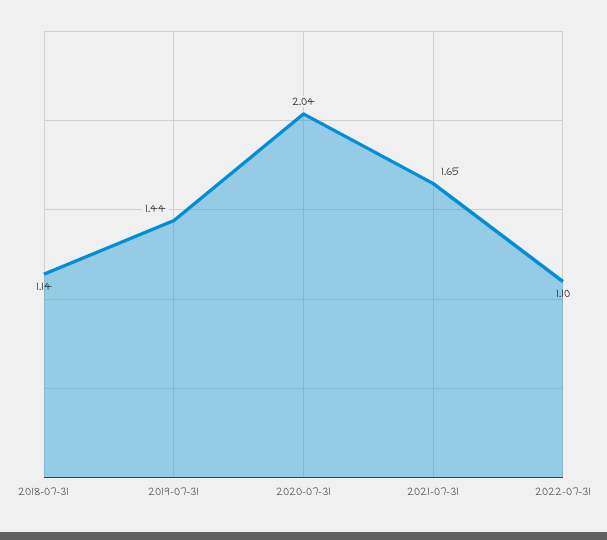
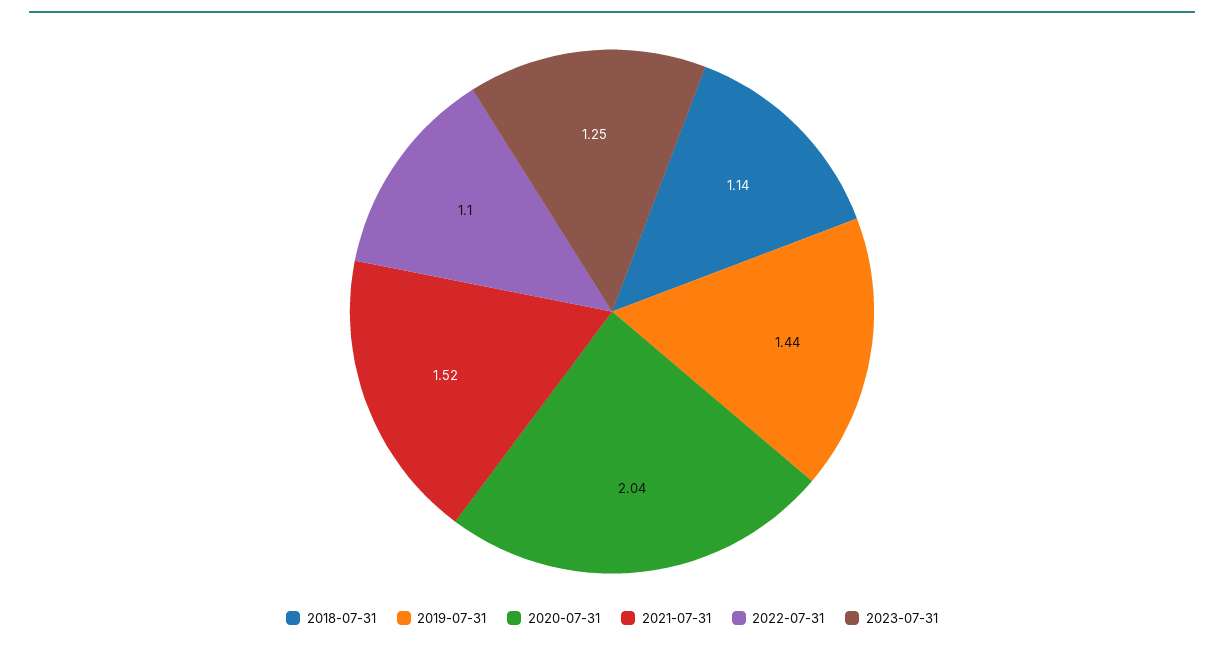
2021-07-31: 1.65 -> 1.52
2023-07-31: none -> 1.25

